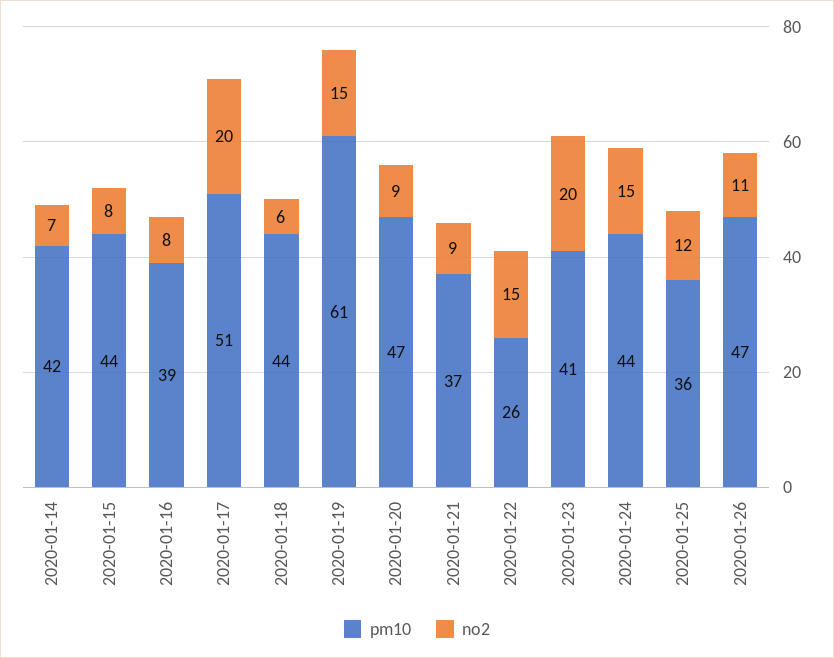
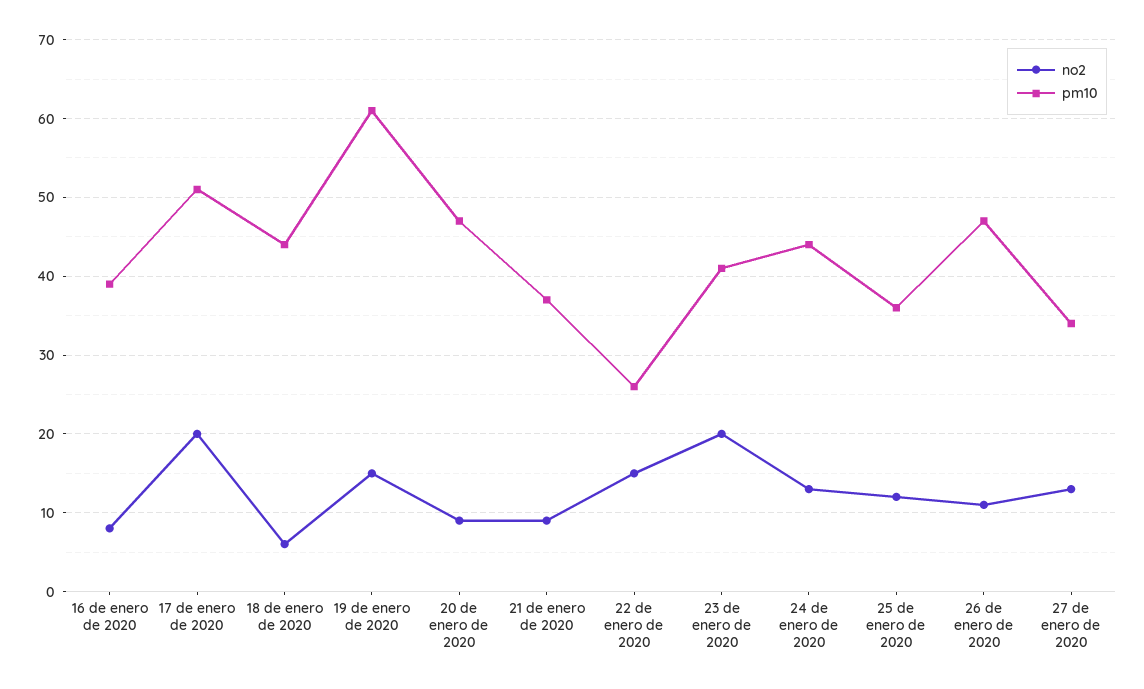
pm10, 2020-01-14: 42 -> none
no2, 2020-01-14: 7 -> none
pm10, 2020-01-15: 44 -> none
no2, 2020-01-15: 8 -> none
no2, 2020-01-24: 15 -> 13
no2, 27 de enero de 2020: none -> 13
pm10, 27 de enero de 2020: none -> 34

